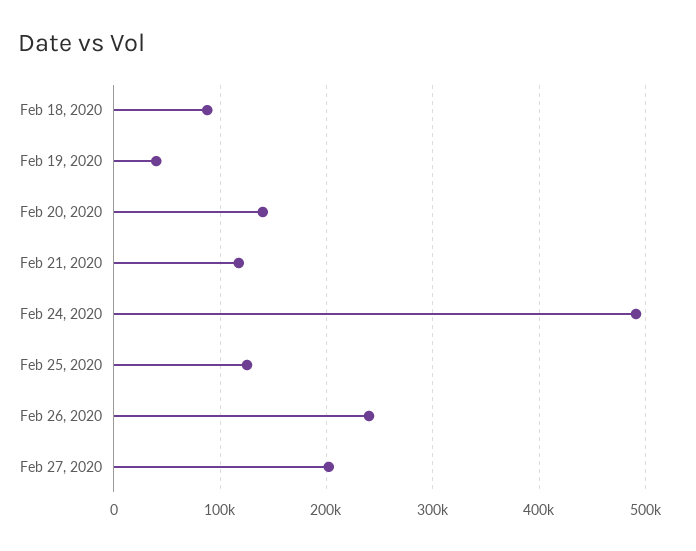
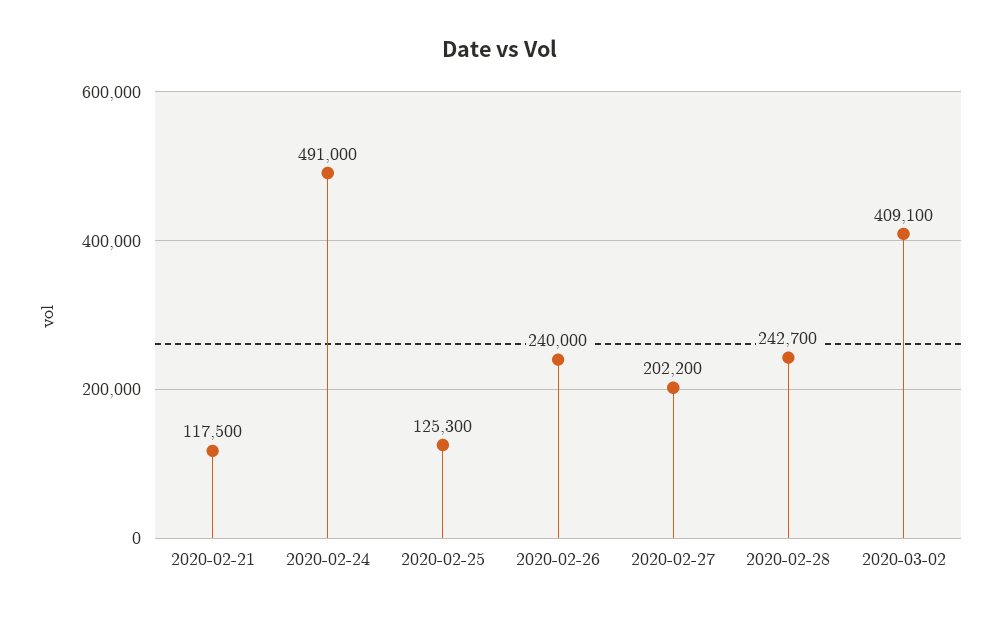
Feb 18, 2020: 90000 -> none
Feb 19, 2020: 40000 -> none
Feb 20, 2020: 140000 -> none
2020-02-28: none -> 242700
2020-03-02: none -> 409100

